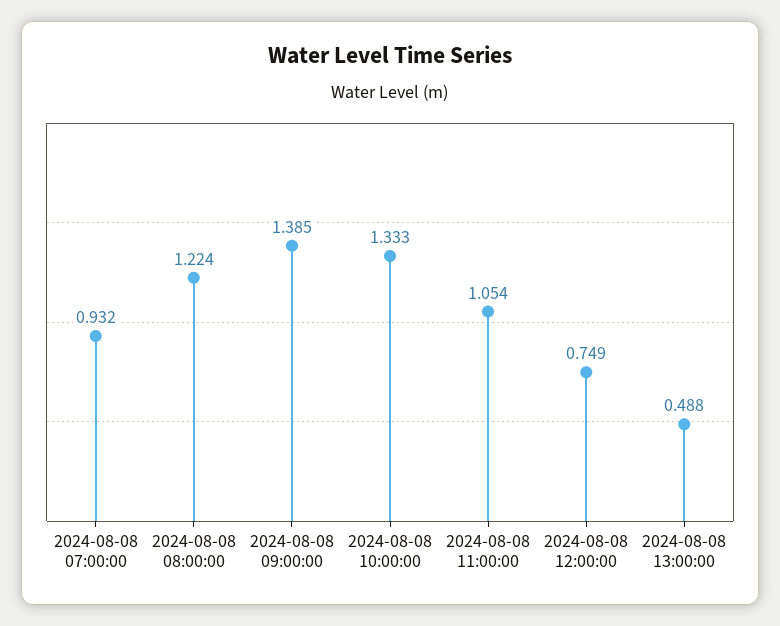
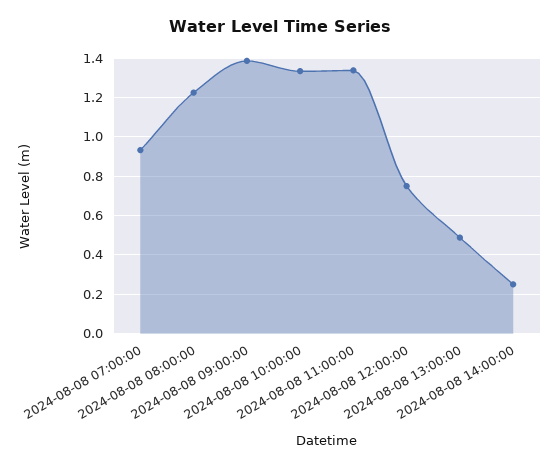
2024-08-08 11:00:00: 1.054 -> 1.35
2024-08-08 14:00:00: none -> 0.25

